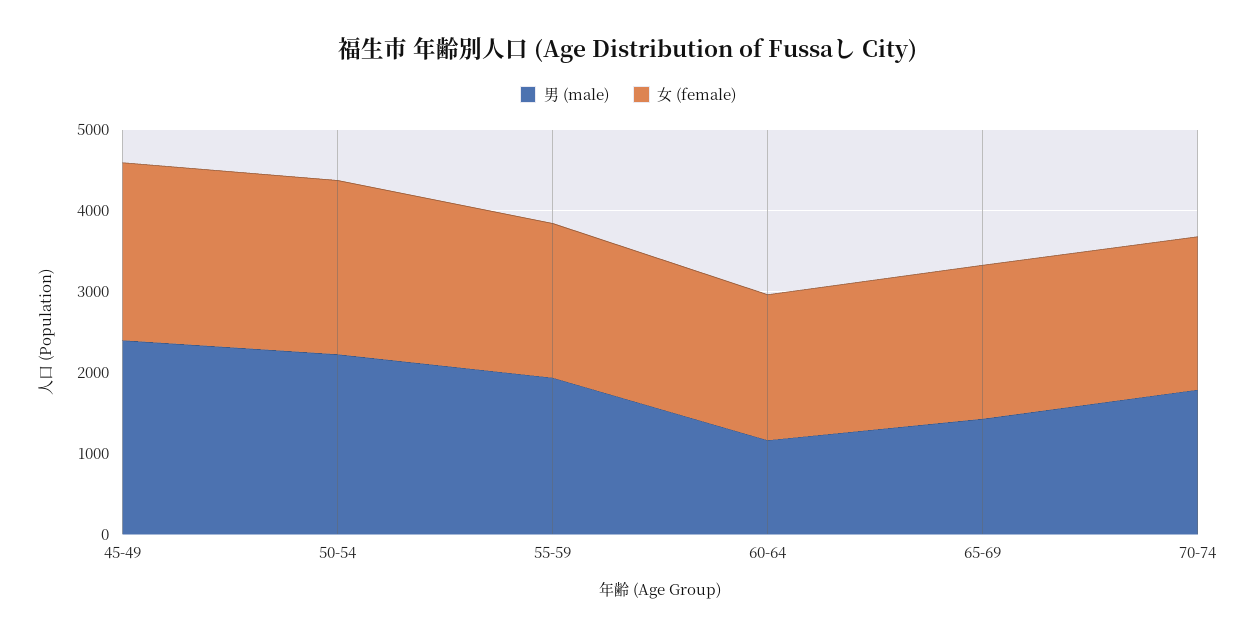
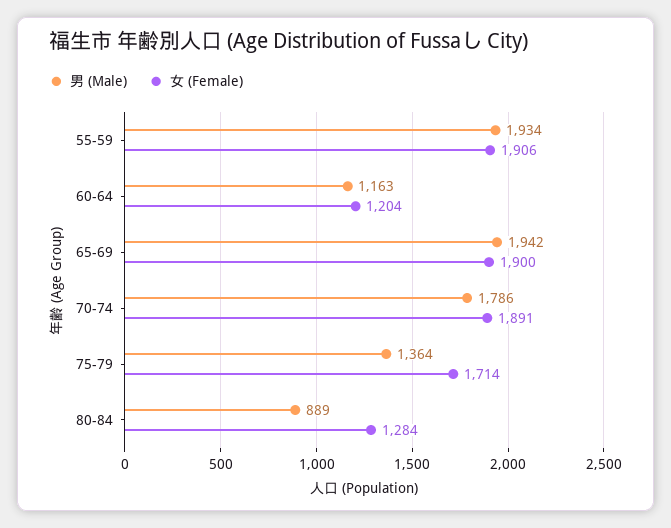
男 (male), 45-49: 2400 -> none
女 (female), 45-49: 2200 -> none
男 (male), 50-54: 2200 -> none
女 (female), 50-54: 2200 -> none
女 (female), 60-64: 1800 -> 1204
男 (male), 65-69: 1400 -> 1942
男 (male), 75-79: none -> 1364
女 (female), 75-79: none -> 1714
男 (male), 80-84: none -> 889
女 (female), 80-84: none -> 1284

